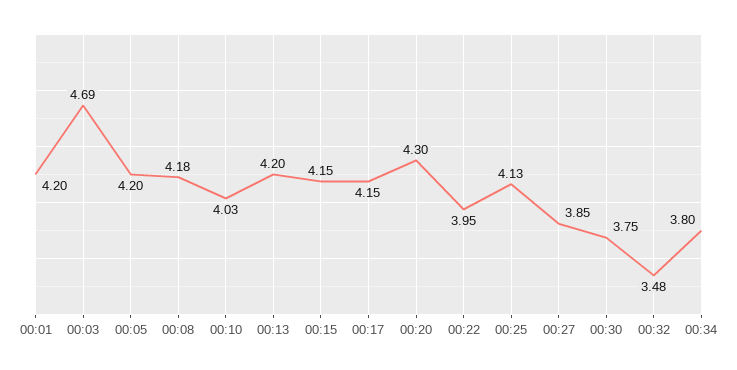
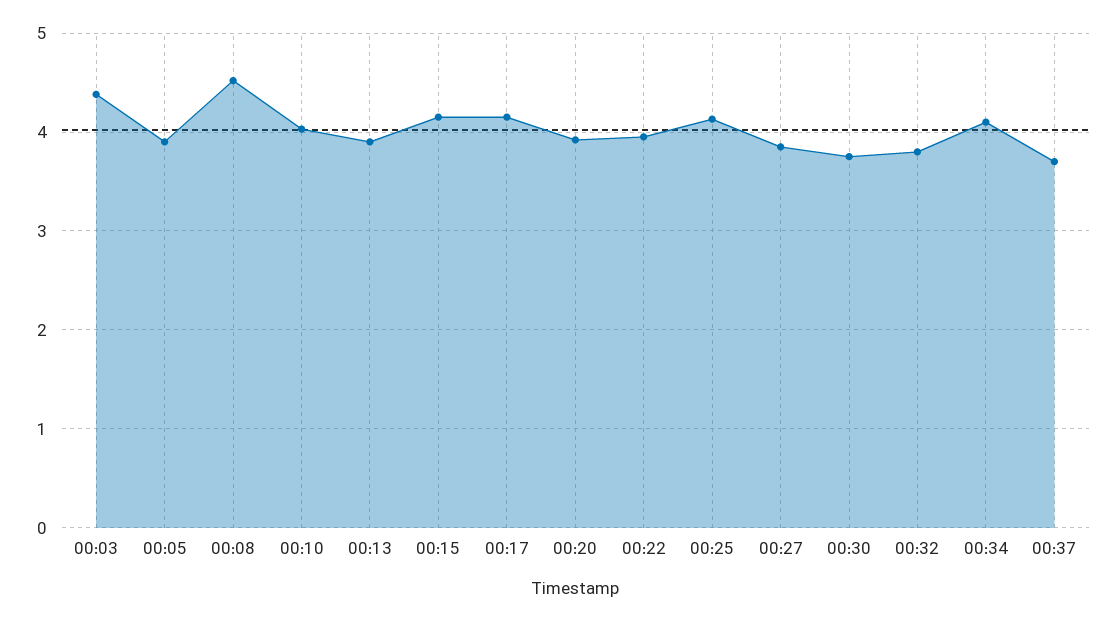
00:01: 4.2 -> none
00:03: 4.69 -> 4.4
00:05: 4.2 -> 3.9
00:08: 4.18 -> 4.5
00:13: 4.2 -> 3.9
00:20: 4.3 -> 3.9
00:32: 3.48 -> 3.8
00:34: 3.8 -> 4.1
00:37: none -> 3.7

